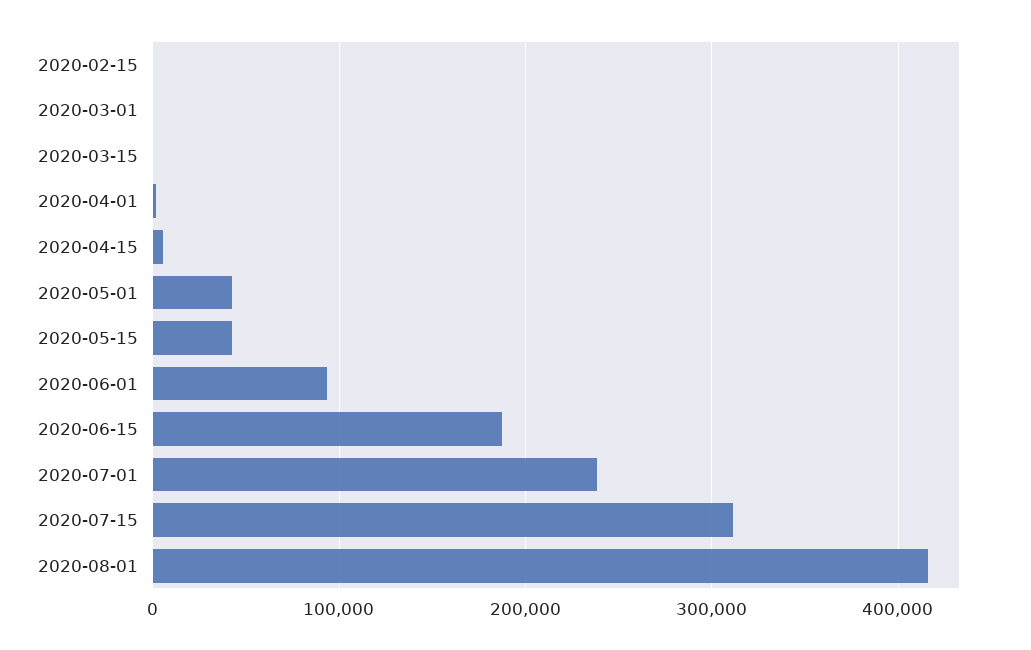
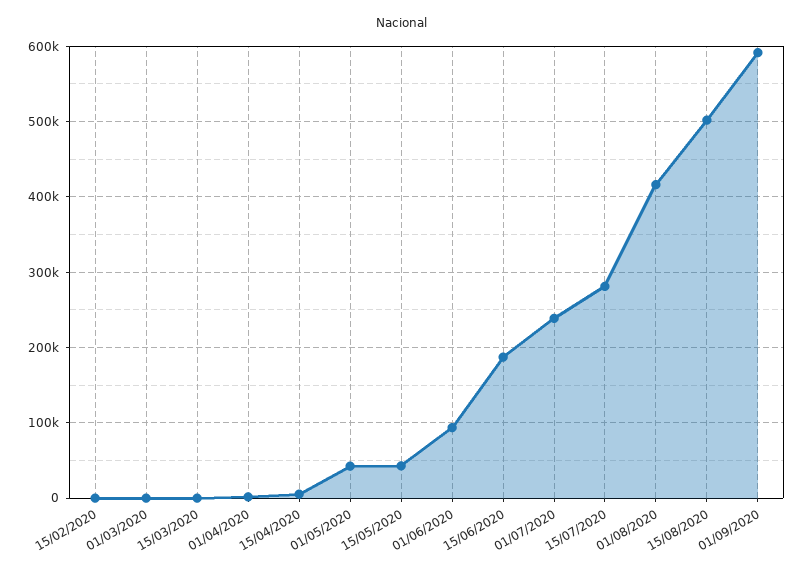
2020-07-15: 310000 -> 280000
15/08/2020: none -> 500000
01/09/2020: none -> 590000

